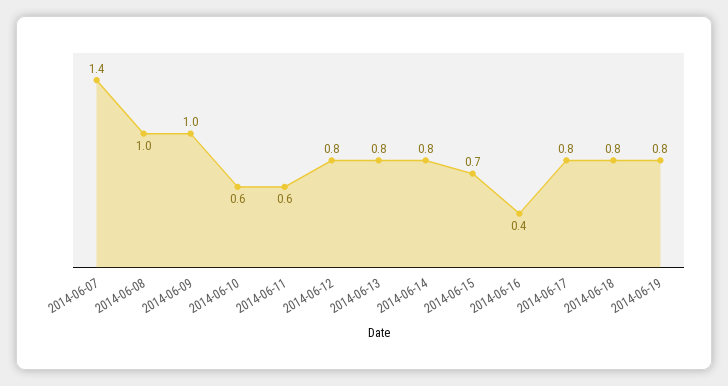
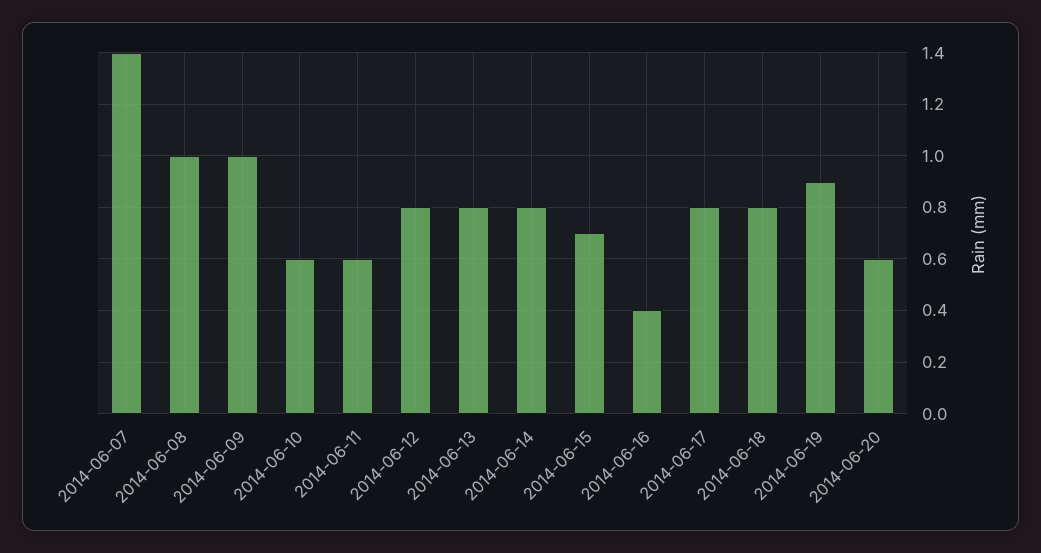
2014-06-19: 0.8 -> 0.9
2014-06-20: none -> 0.6

